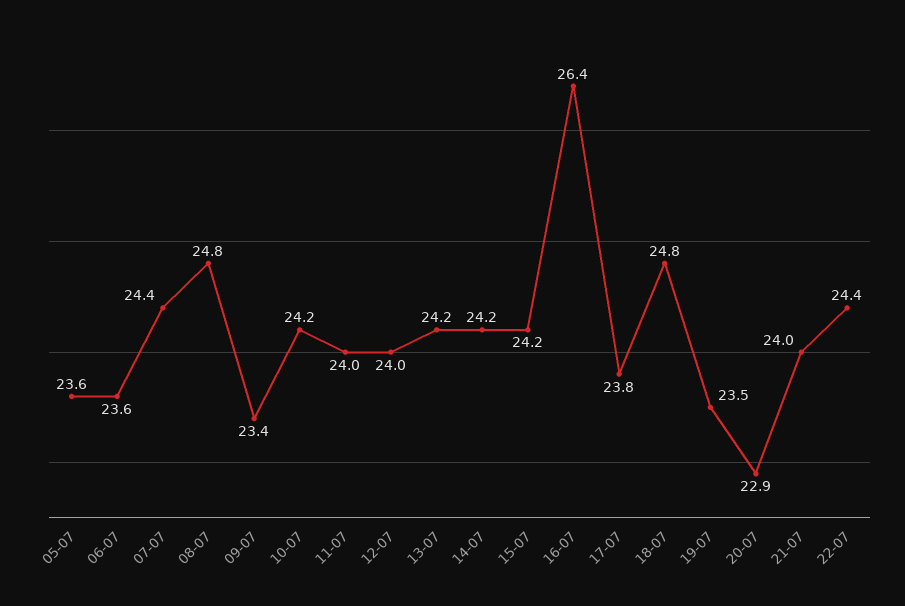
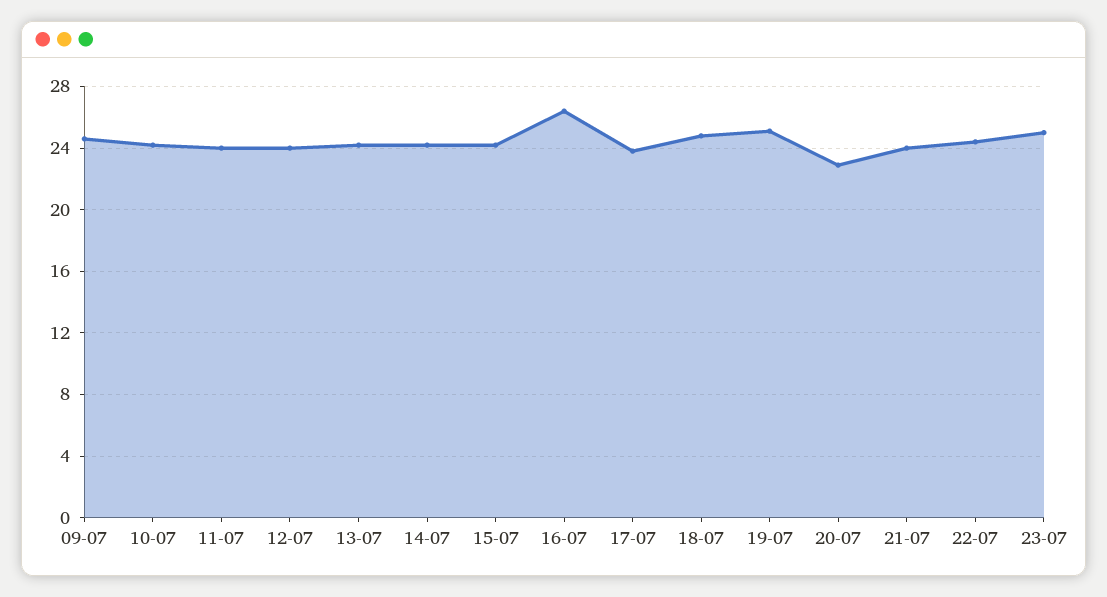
05-07: 23.6 -> none
06-07: 23.6 -> none
07-07: 24.4 -> none
08-07: 24.8 -> none
09-07: 23.4 -> 24.5
19-07: 23.5 -> 25
23-07: none -> 25

